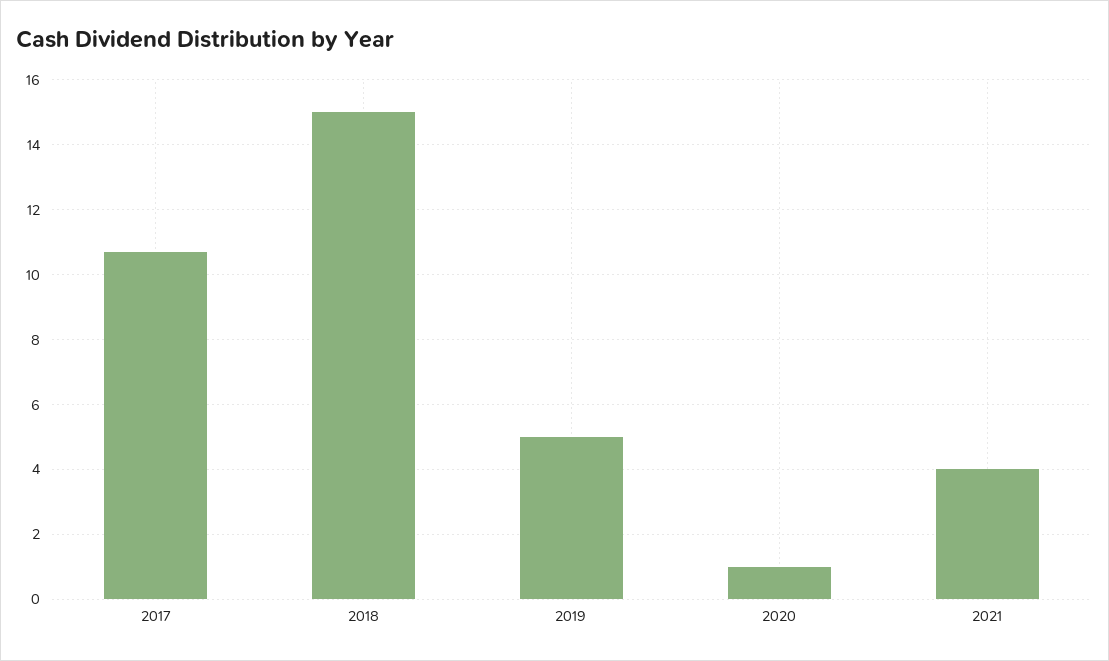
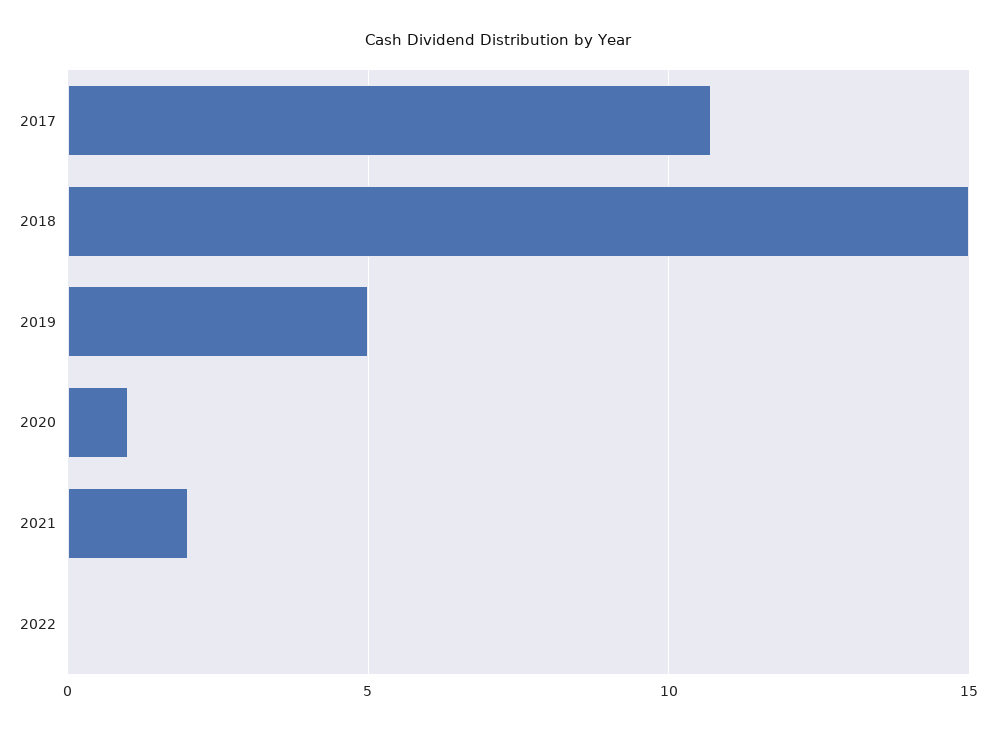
2021: 4 -> 2
2022: none -> 0

